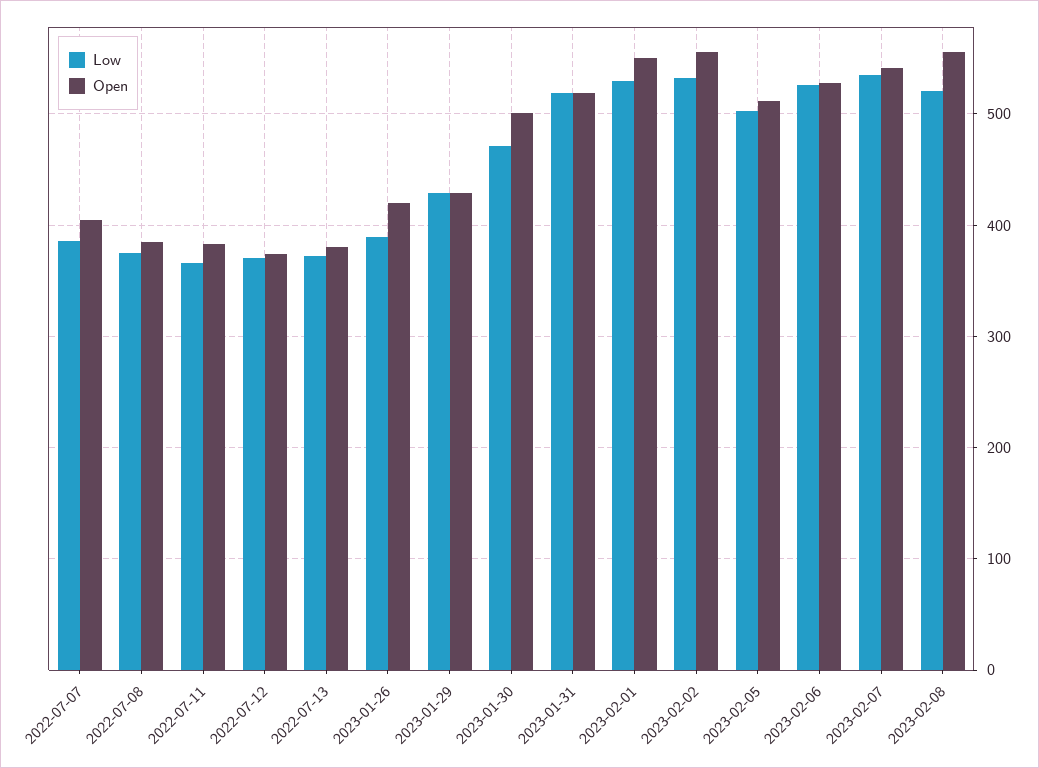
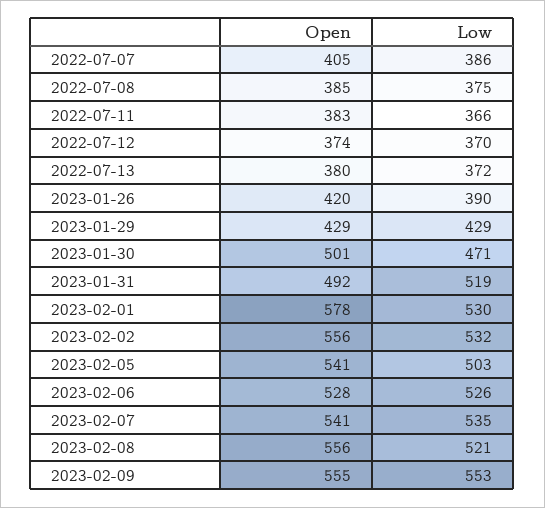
Open, 2023-01-31: 520 -> 492
Open, 2023-02-01: 550 -> 578
Open, 2023-02-05: 510 -> 541
Open, 2023-02-09: none -> 555
Low, 2023-02-09: none -> 553

